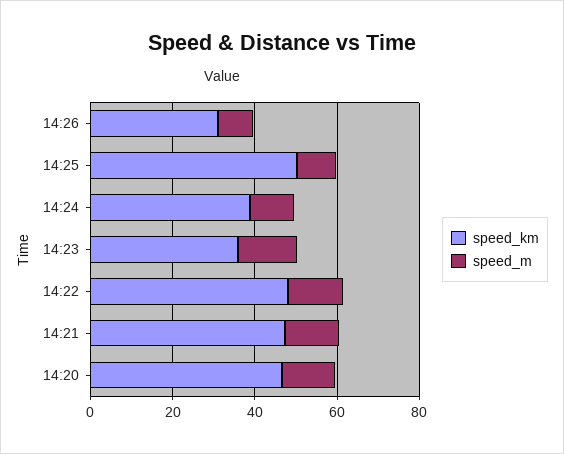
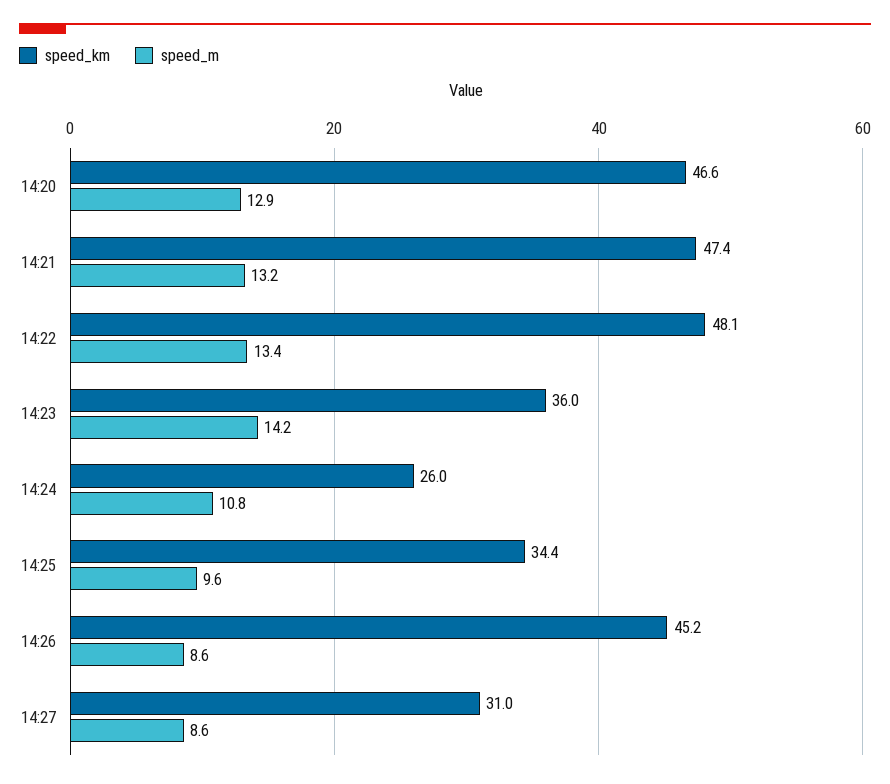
speed_km, 14:26: 30 -> 45.2
speed_km, 14:25: 50 -> 34.4
speed_km, 14:24: 40 -> 26
speed_km, 14:27: none -> 31
speed_m, 14:27: none -> 8.6

